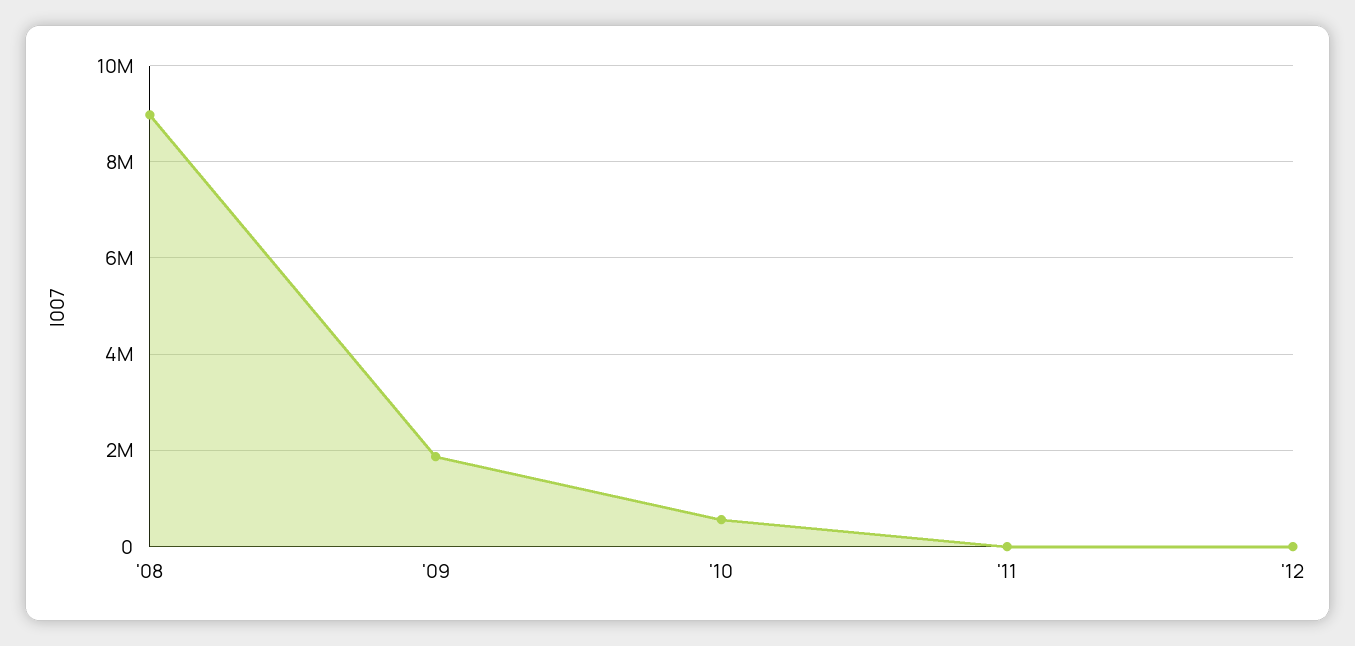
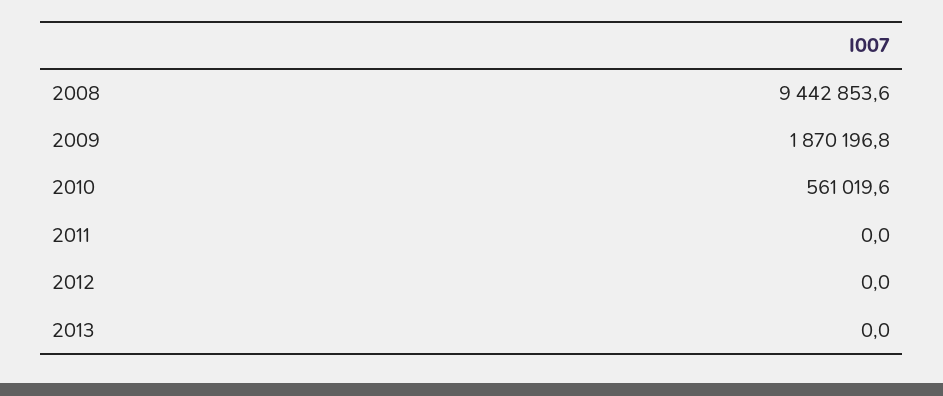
'08: 9000000 -> 9442853.6
2013: none -> 0

